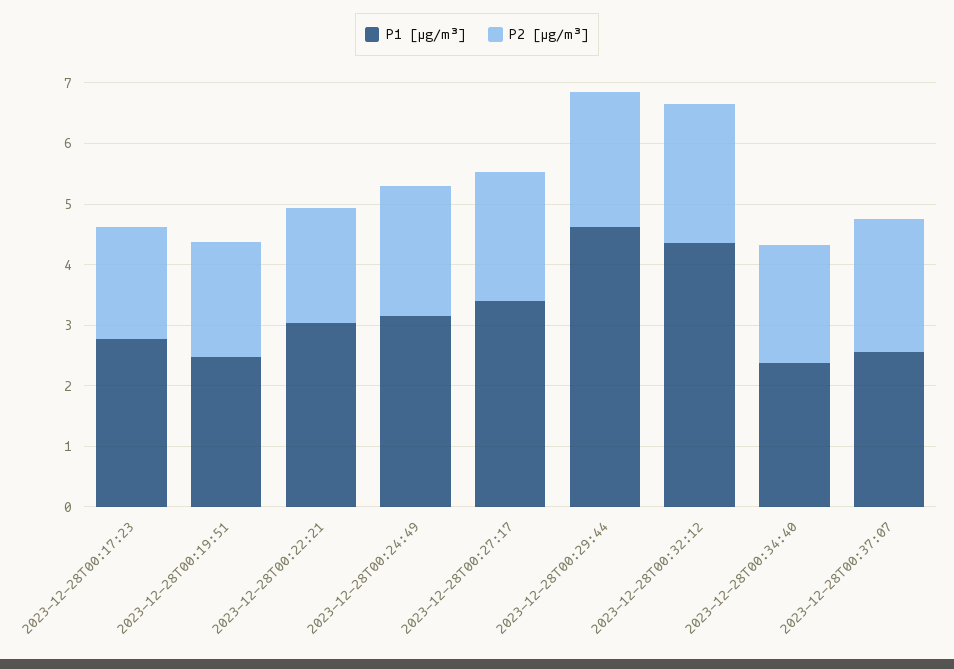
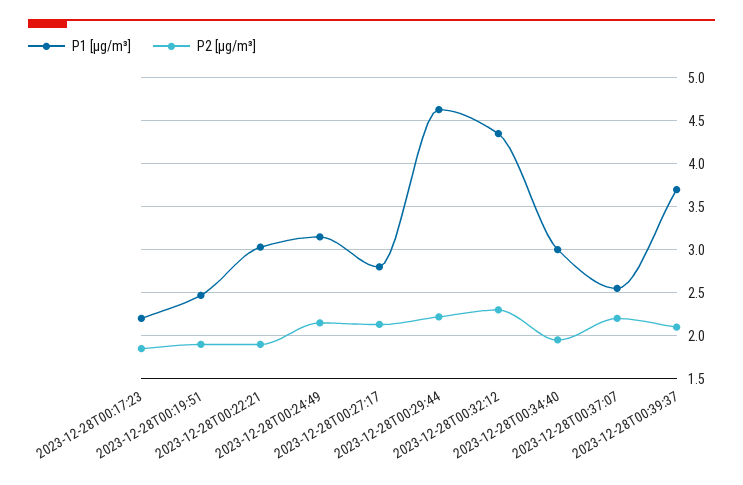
P1 [µg/m³], 2023-12-28T00:17:23: 2.8 -> 2.2
P1 [µg/m³], 2023-12-28T00:27:17: 3.4 -> 2.8
P1 [µg/m³], 2023-12-28T00:34:40: 2.4 -> 3
P1 [µg/m³], 2023-12-28T00:39:37: none -> 3.7
P2 [µg/m³], 2023-12-28T00:39:37: none -> 2.1

